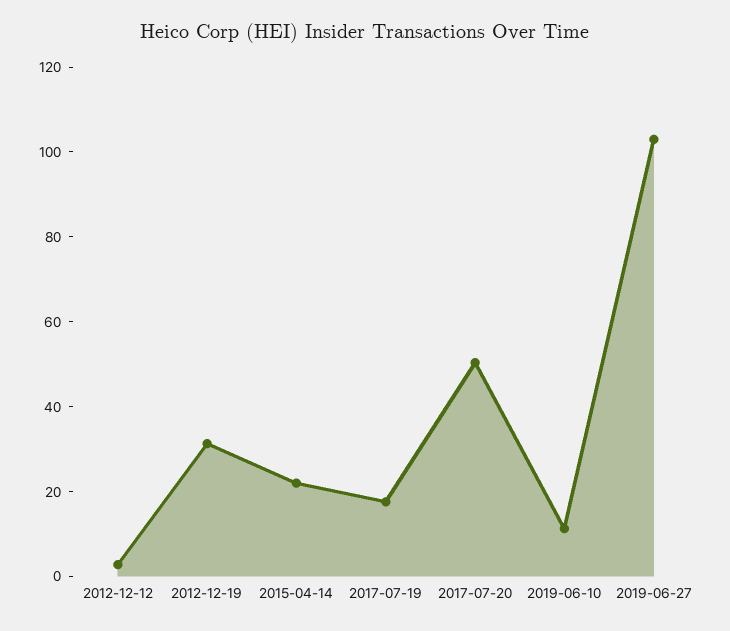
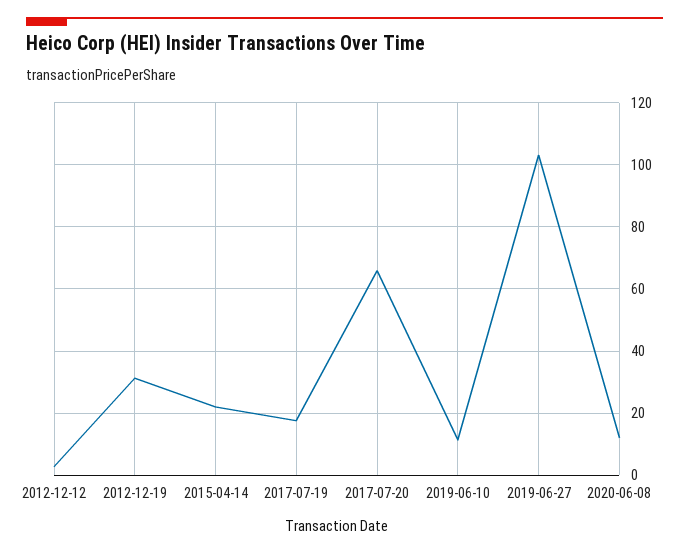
2017-07-20: 50 -> 66
2020-06-08: none -> 12

